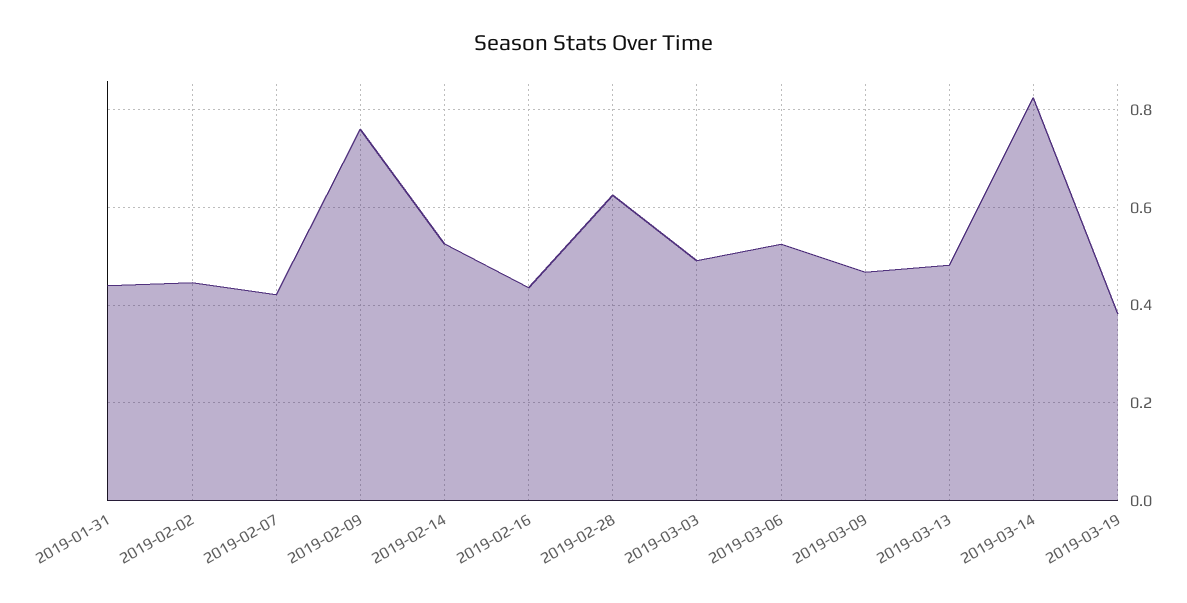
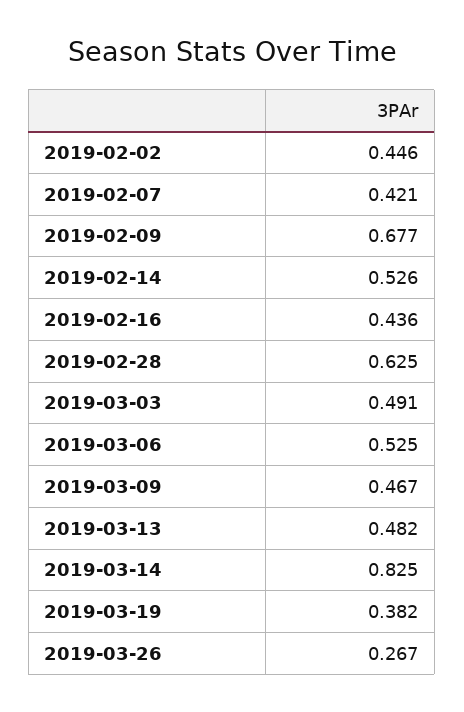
2019-01-31: 0.44 -> none
2019-02-09: 0.76 -> 0.677
2019-03-26: none -> 0.267

